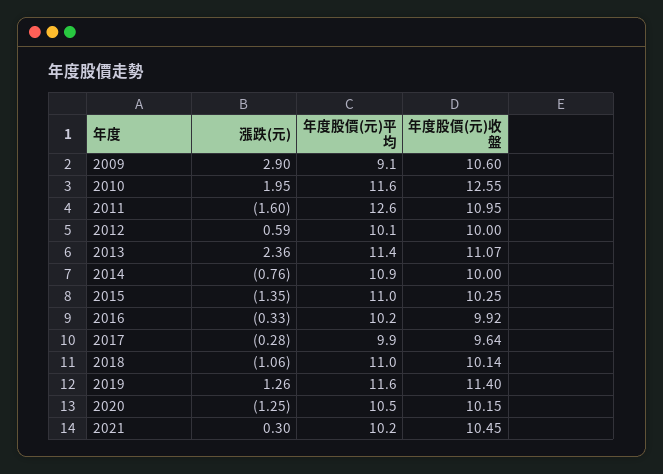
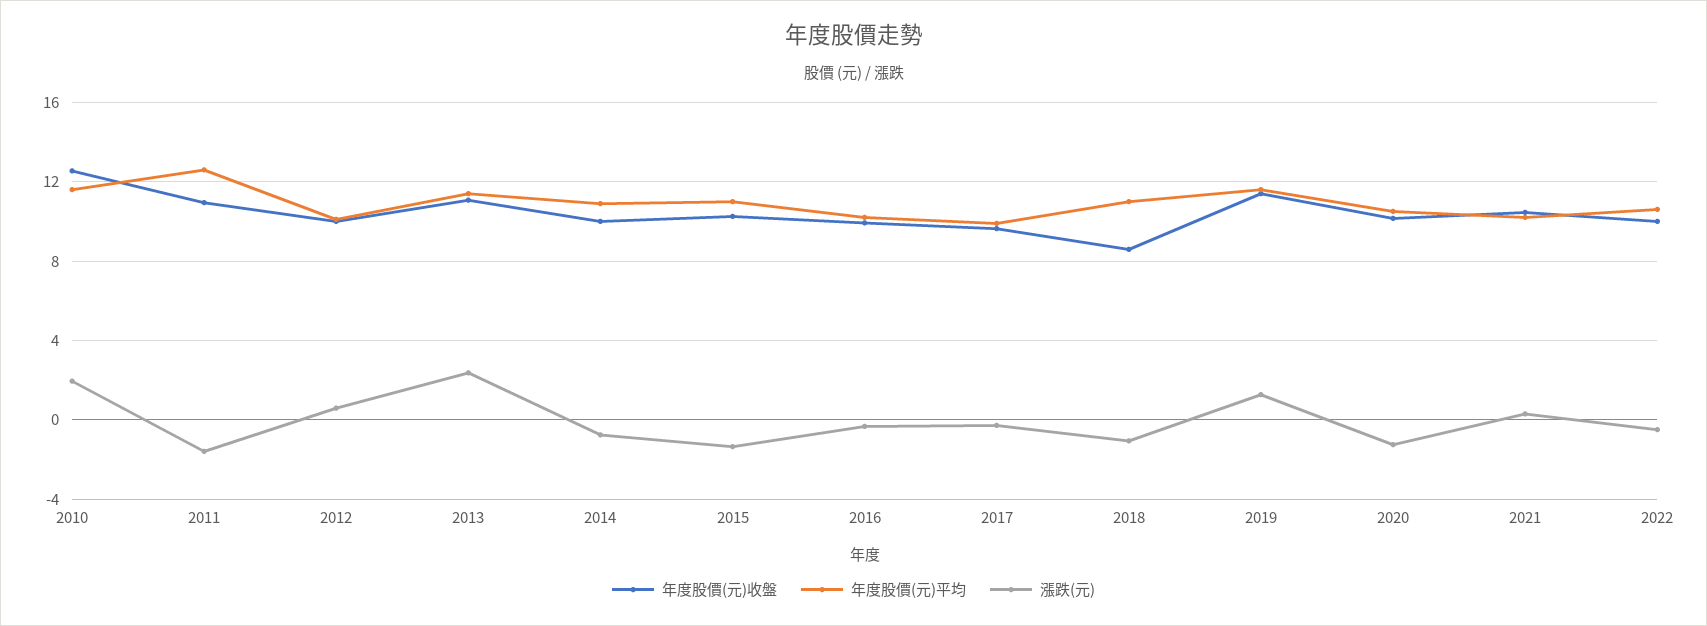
漲跌(元), 2009: 2.9 -> none
年度股價(元)平均, 2009: 9.1 -> none
年度股價(元)收盤, 2009: 10.6 -> none
年度股價(元)收盤, 2018: 10.14 -> 8.5
年度股價(元)收盤, 2022: none -> 10
年度股價(元)平均, 2022: none -> 10.5
漲跌(元), 2022: none -> -0.5

